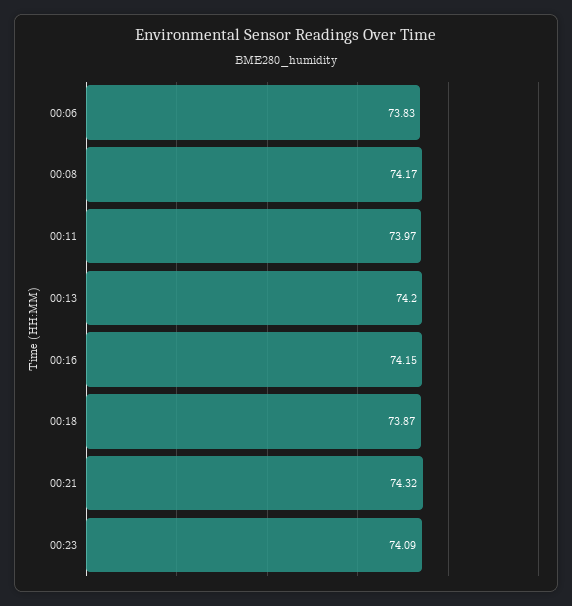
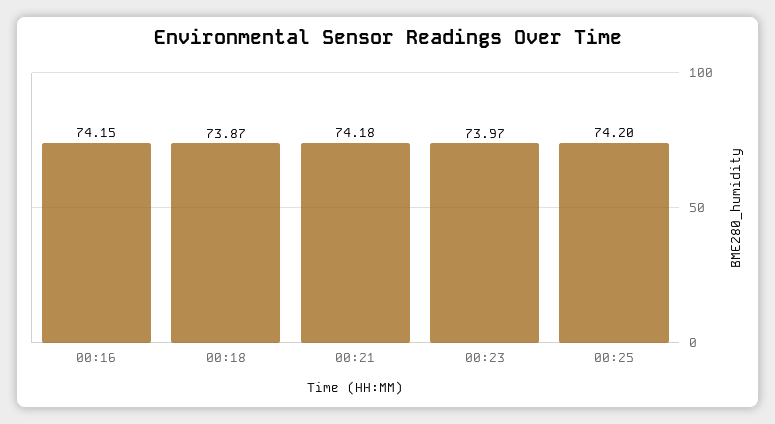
00:06: 73.83 -> none
00:08: 74.17 -> none
00:11: 73.97 -> none
00:13: 74.2 -> none
00:21: 74.32 -> 74.18
00:23: 74.09 -> 73.97
00:25: none -> 74.2

